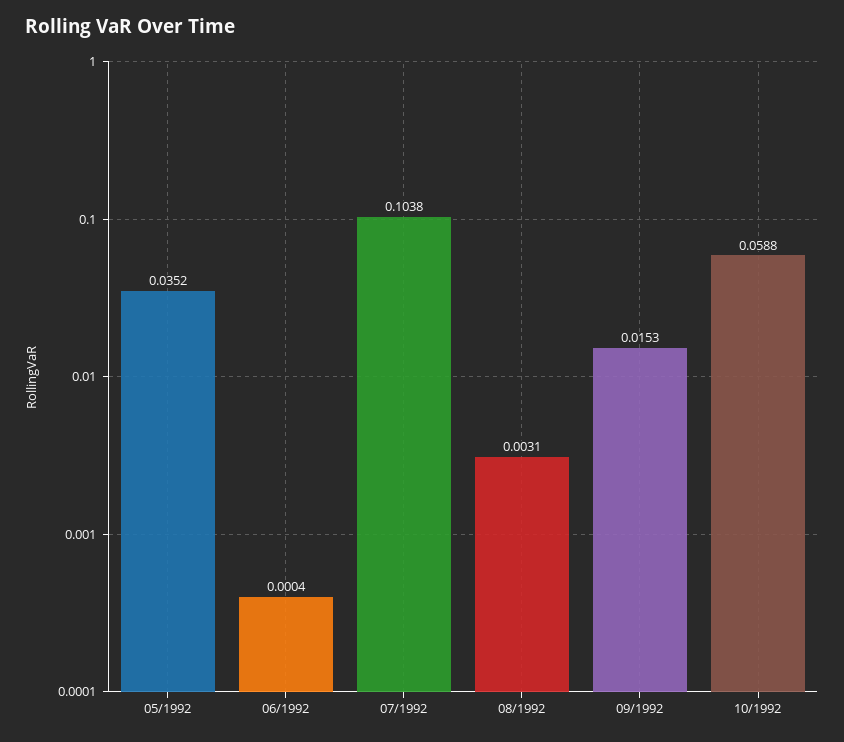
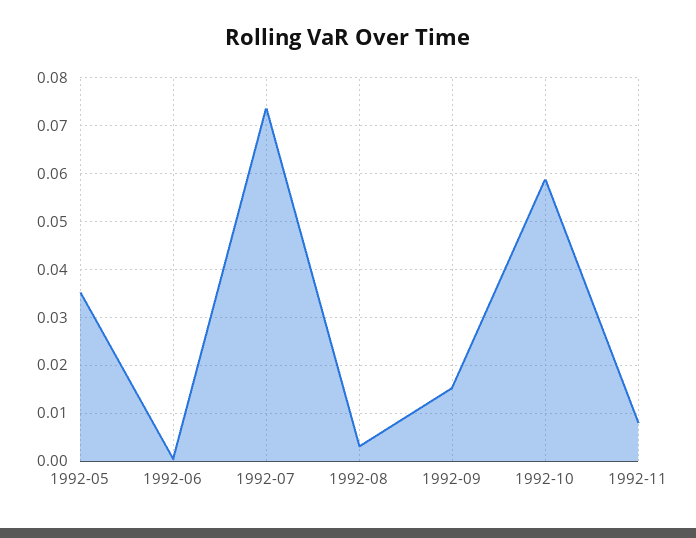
07/1992: 0.1038 -> 0.074
1992-11: none -> 0.008

